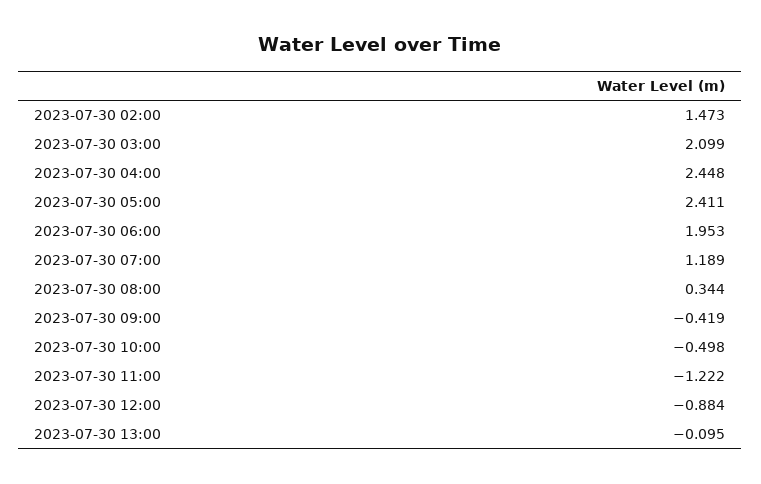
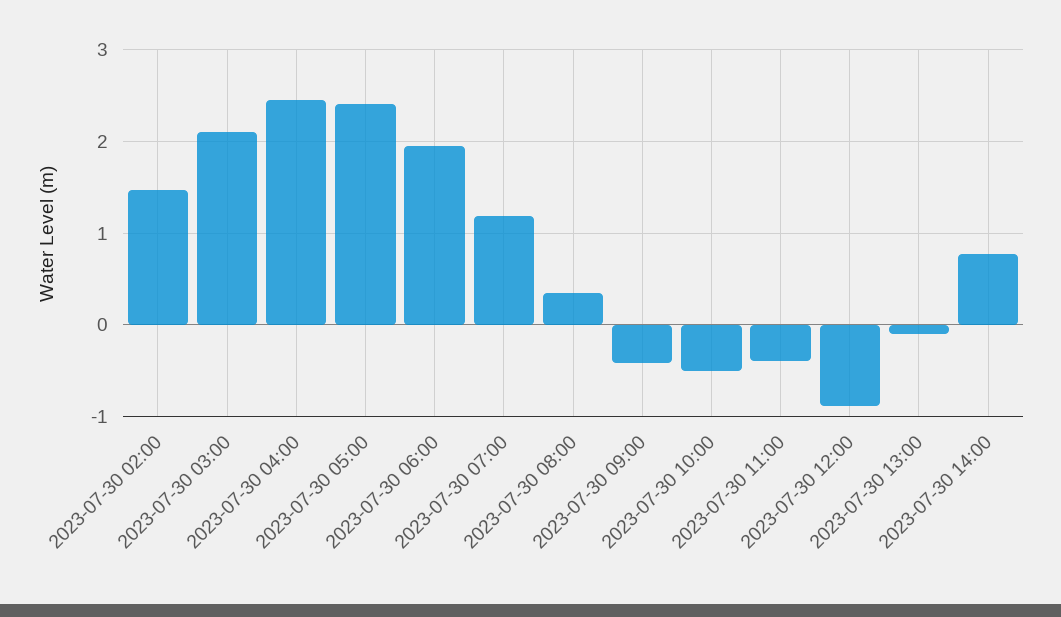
2023-07-30 11:00: -1.222 -> -0.4
2023-07-30 14:00: none -> 0.8

